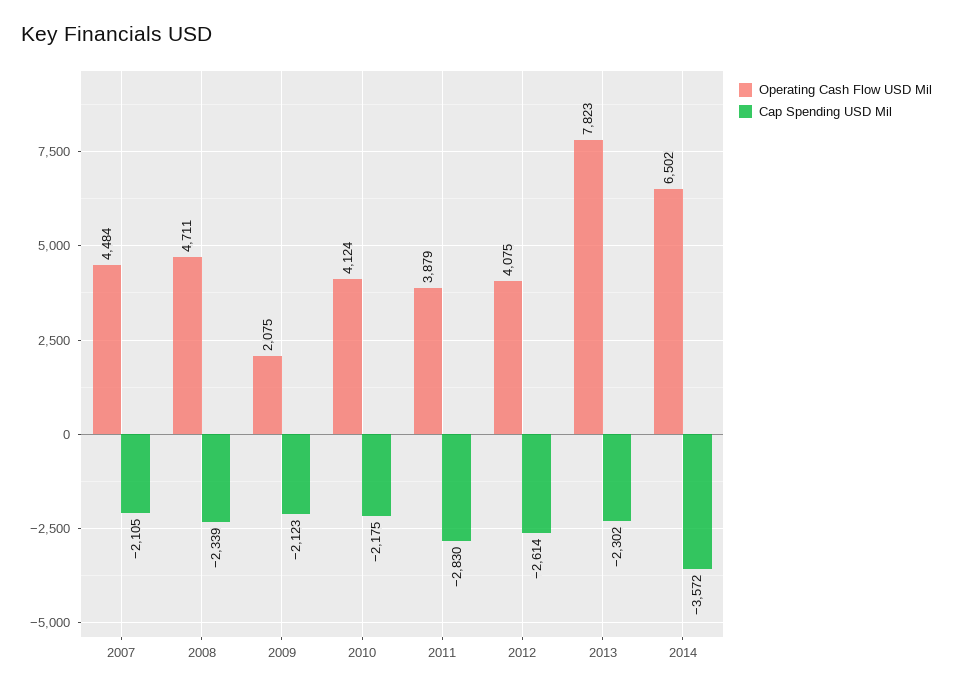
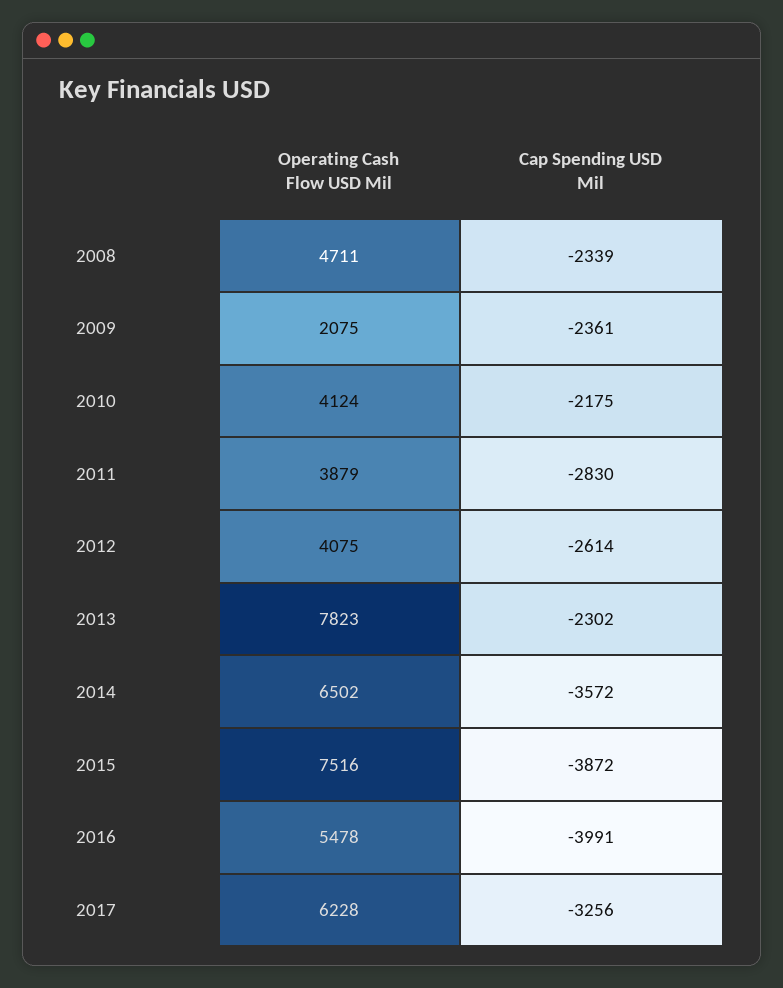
Operating Cash Flow USD Mil, 2007: 4484 -> none
Cap Spending USD Mil, 2007: -2105 -> none
Cap Spending USD Mil, 2009: -2123 -> -2361
Operating Cash Flow USD Mil, 2015: none -> 7516
Cap Spending USD Mil, 2015: none -> -3872
Operating Cash Flow USD Mil, 2016: none -> 5478
Cap Spending USD Mil, 2016: none -> -3991
Operating Cash Flow USD Mil, 2017: none -> 6228
Cap Spending USD Mil, 2017: none -> -3256

